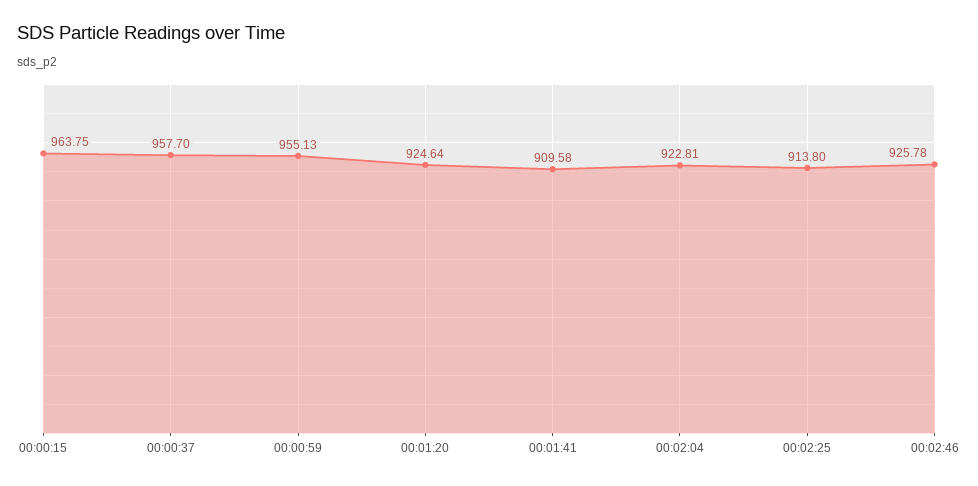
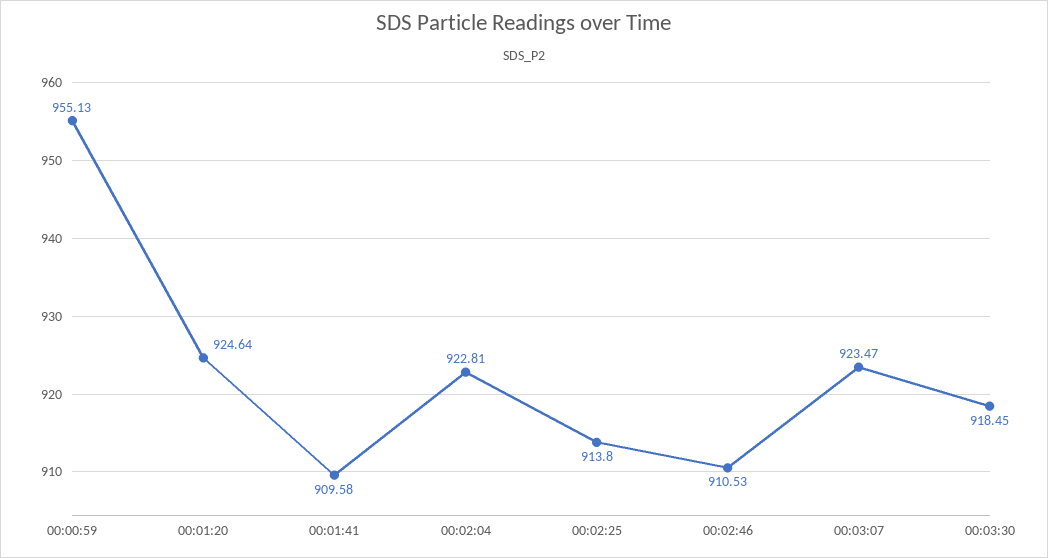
00:00:15: 963.75 -> none
00:00:37: 957.7 -> none
00:02:46: 925.78 -> 910.53
00:03:07: none -> 923.47
00:03:30: none -> 918.45

